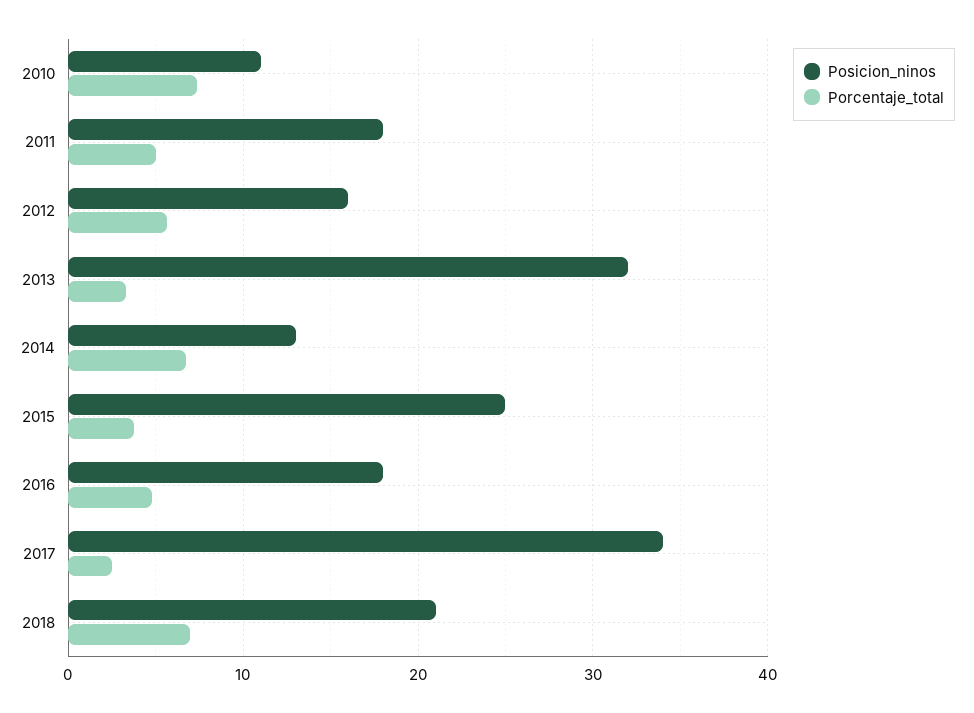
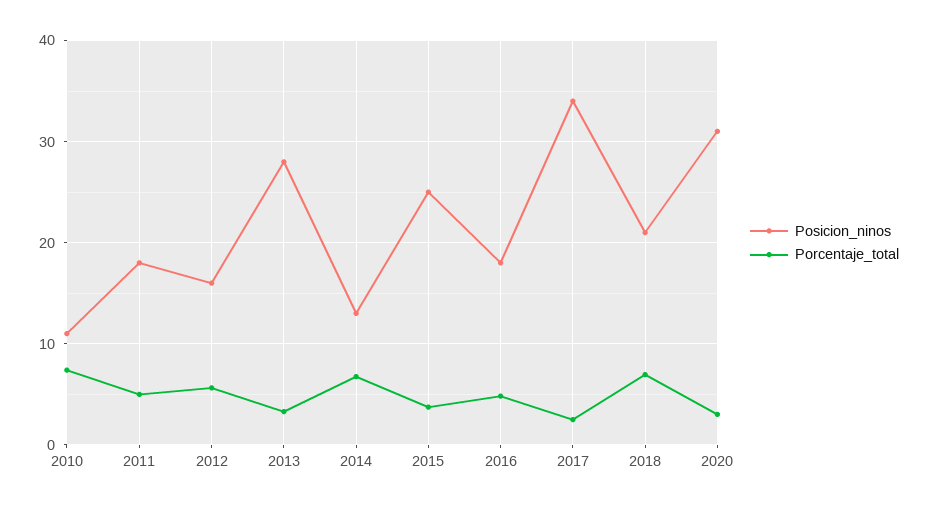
Posicion_ninos, 2013: 32 -> 28
Posicion_ninos, 2020: none -> 31
Porcentaje_total, 2020: none -> 3

